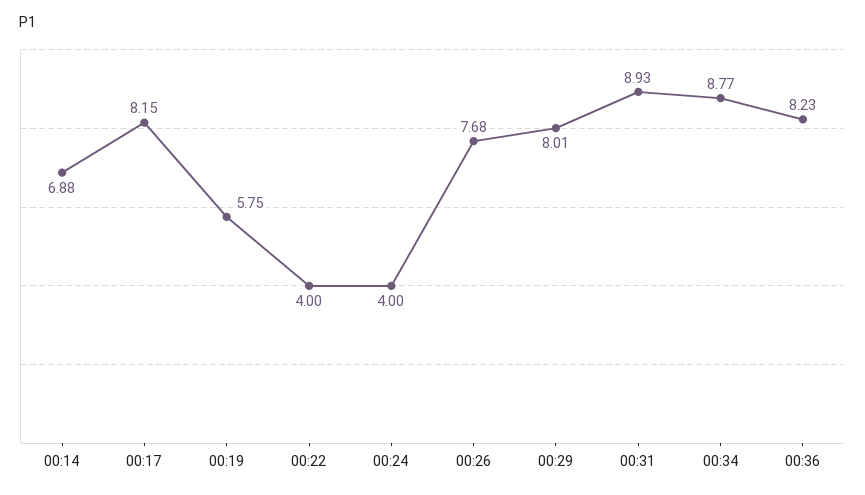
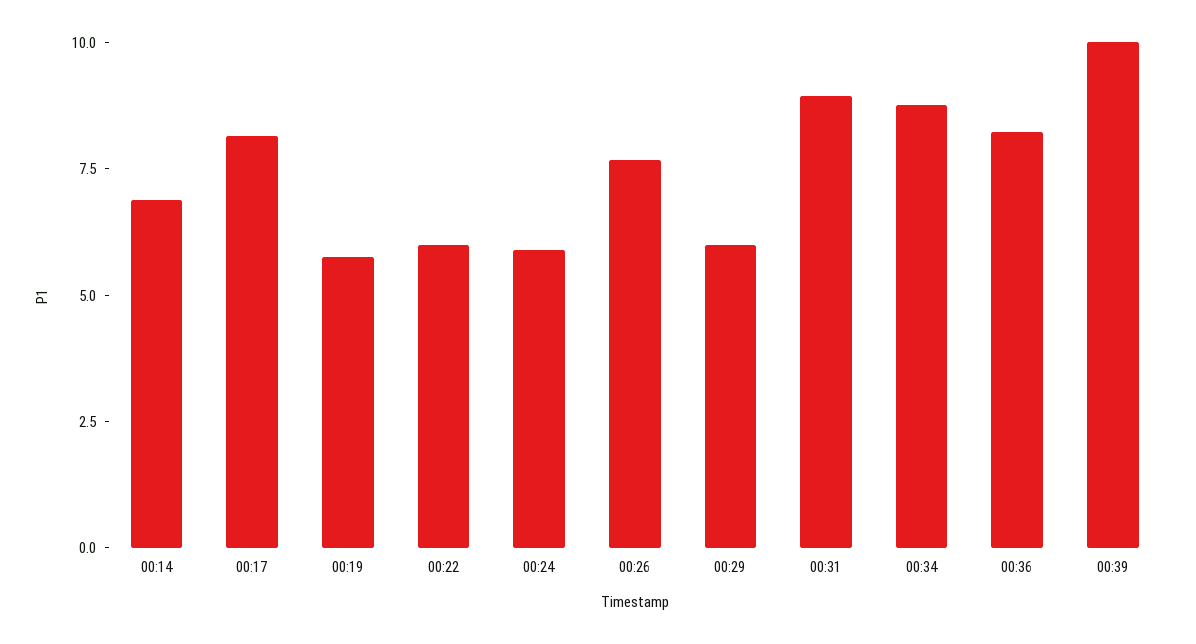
00:22: 4 -> 6
00:24: 4 -> 6
00:29: 8.01 -> 6
00:39: none -> 10

